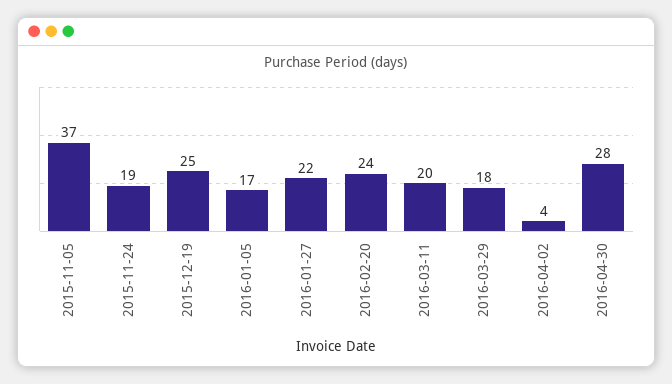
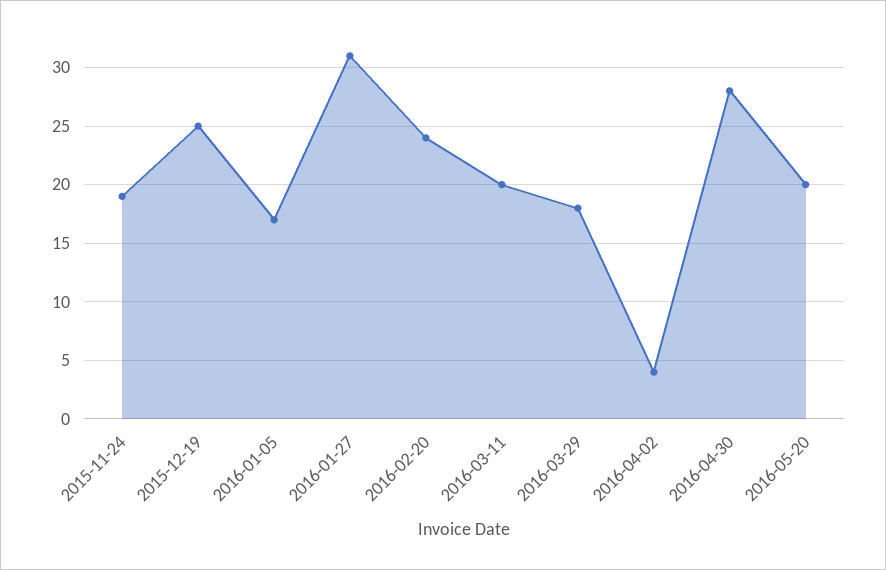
2015-11-05: 37 -> none
2016-01-27: 22 -> 31
2016-05-20: none -> 20

